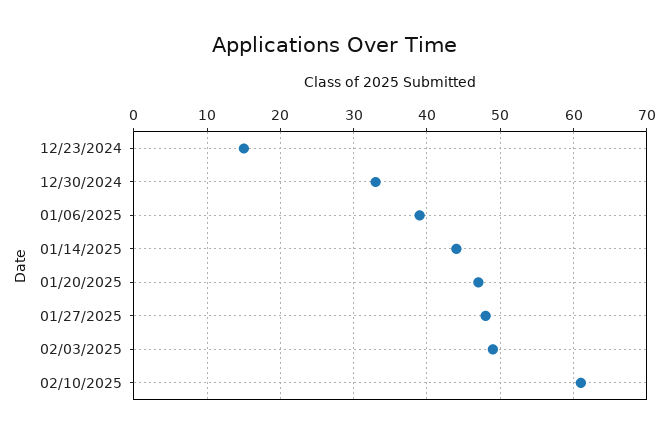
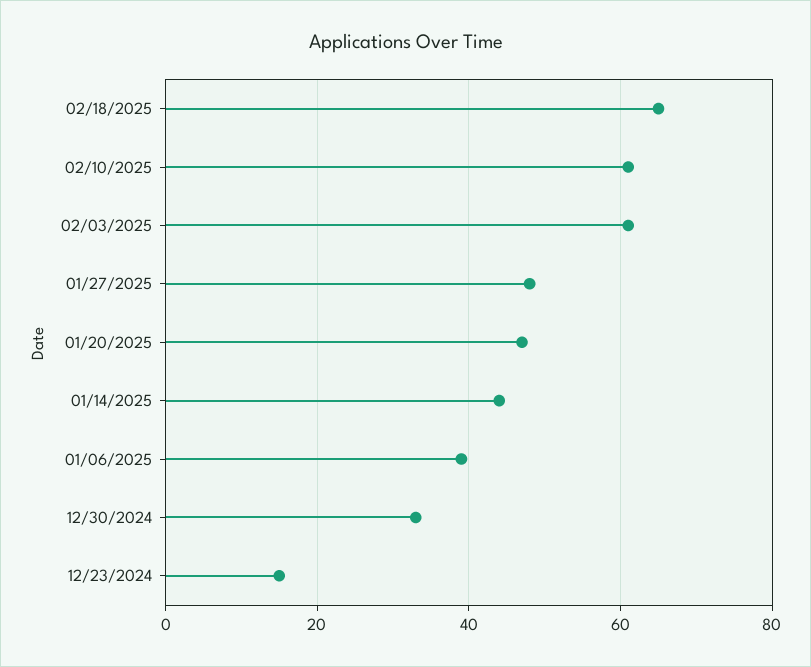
02/03/2025: 49 -> 60
02/18/2025: none -> 65

